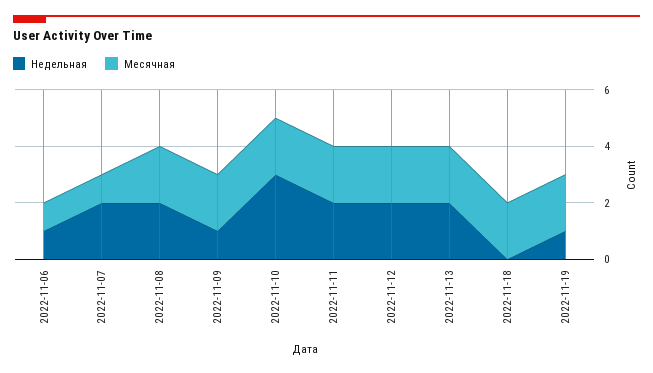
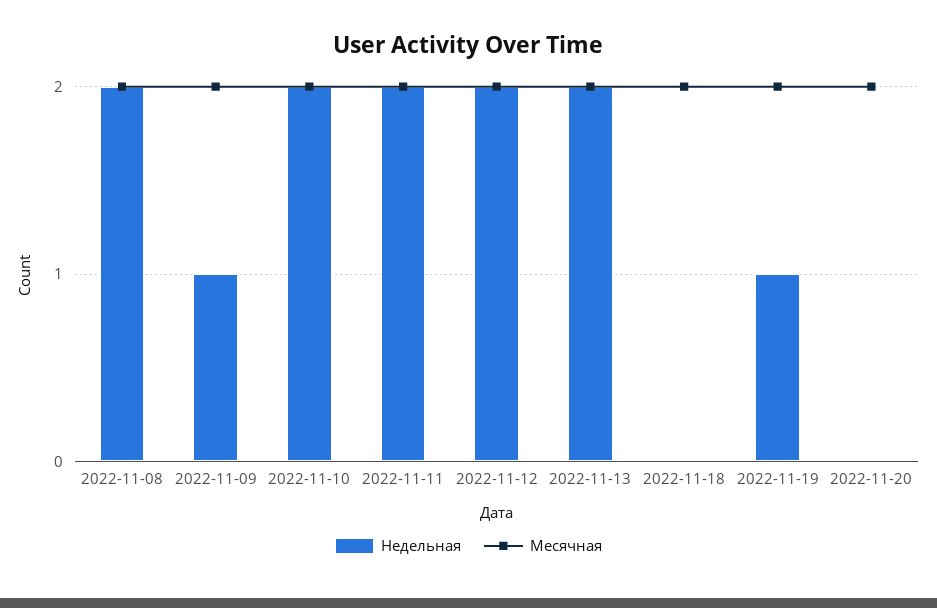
Недельная, 2022-11-06: 1 -> none
Месячная, 2022-11-06: 1 -> none
Недельная, 2022-11-07: 2 -> none
Месячная, 2022-11-07: 1 -> none
Недельная, 2022-11-10: 3 -> 2
Недельная, 2022-11-20: none -> 0
Месячная, 2022-11-20: none -> 2

